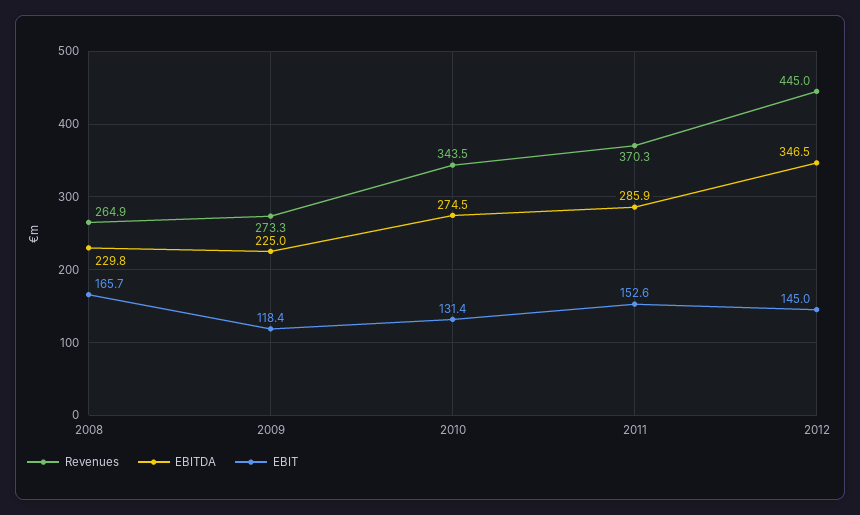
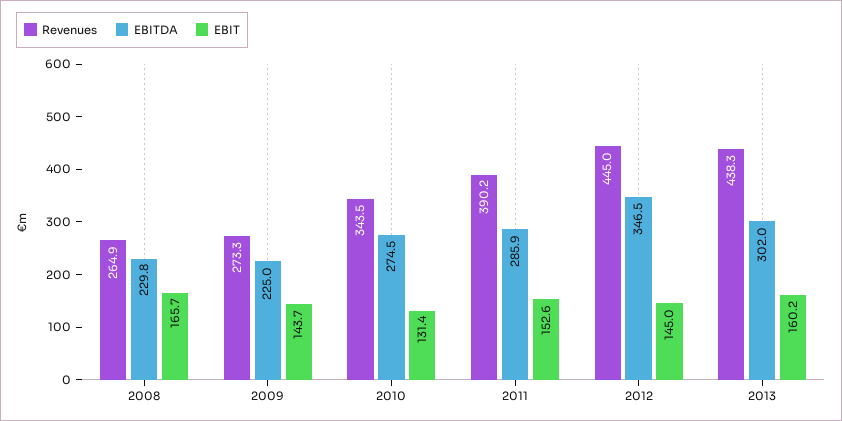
EBIT, 2009: 118.4 -> 143.7
Revenues, 2011: 370.3 -> 390.2
Revenues, 2013: none -> 438.3
EBITDA, 2013: none -> 302
EBIT, 2013: none -> 160.2

